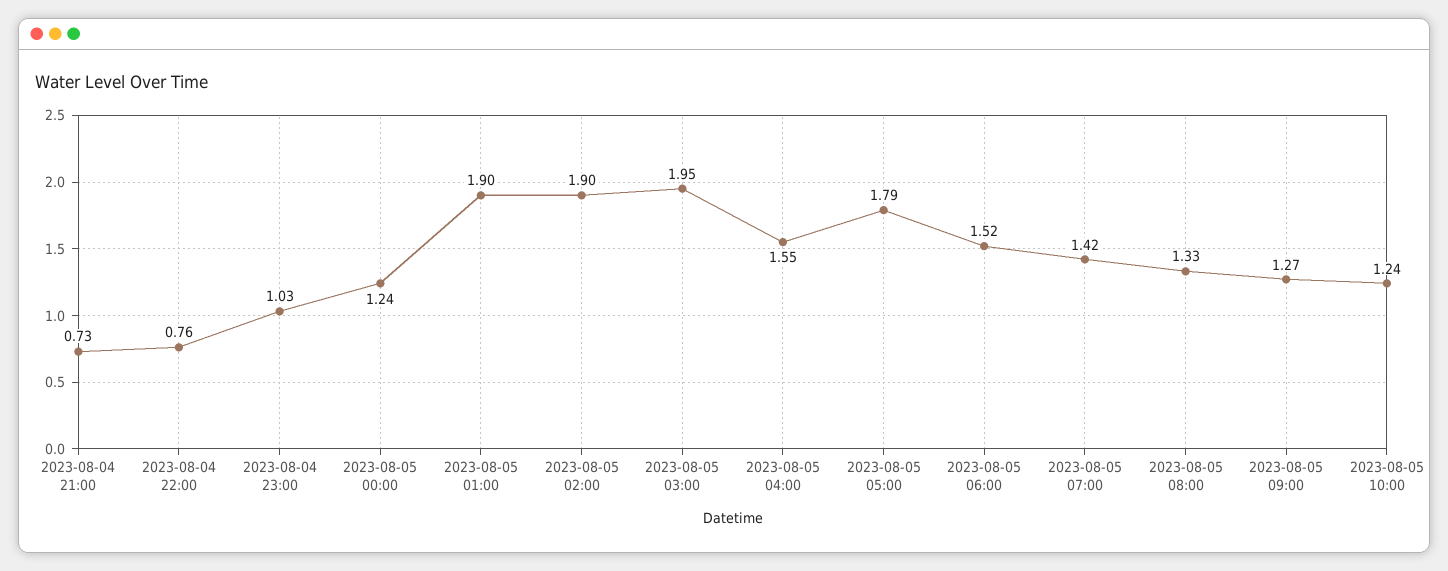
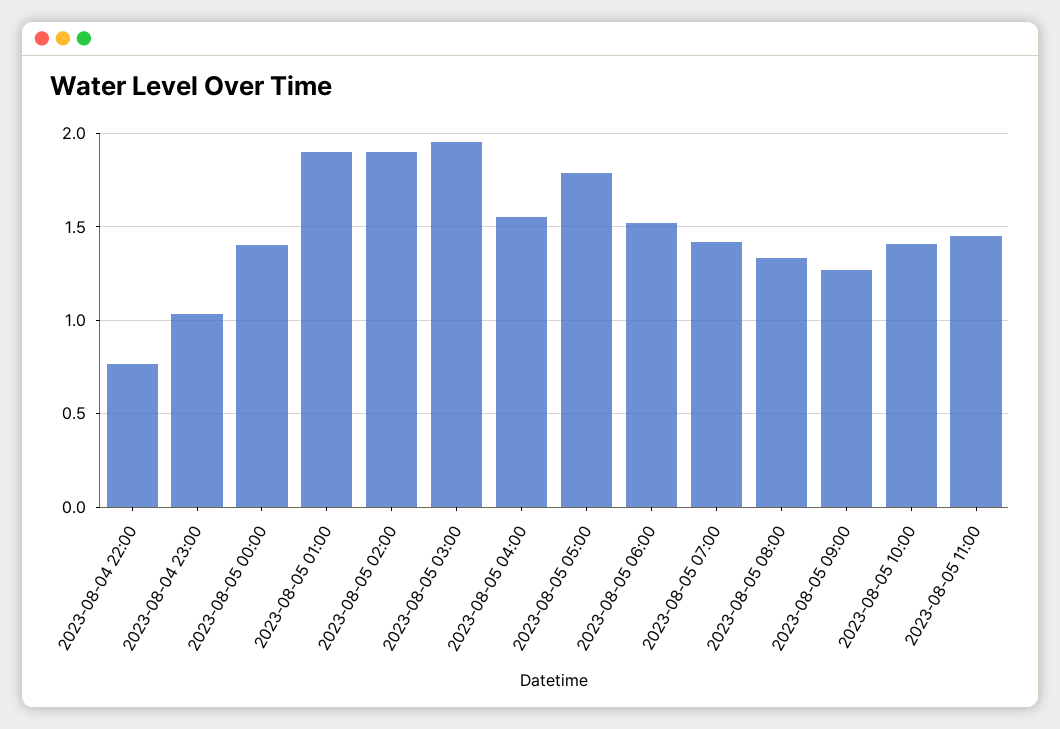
2023-08-04 21:00: 0.73 -> none
2023-08-05 00:00: 1.24 -> 1.4
2023-08-05 10:00: 1.24 -> 1.4
2023-08-05 11:00: none -> 1.45

